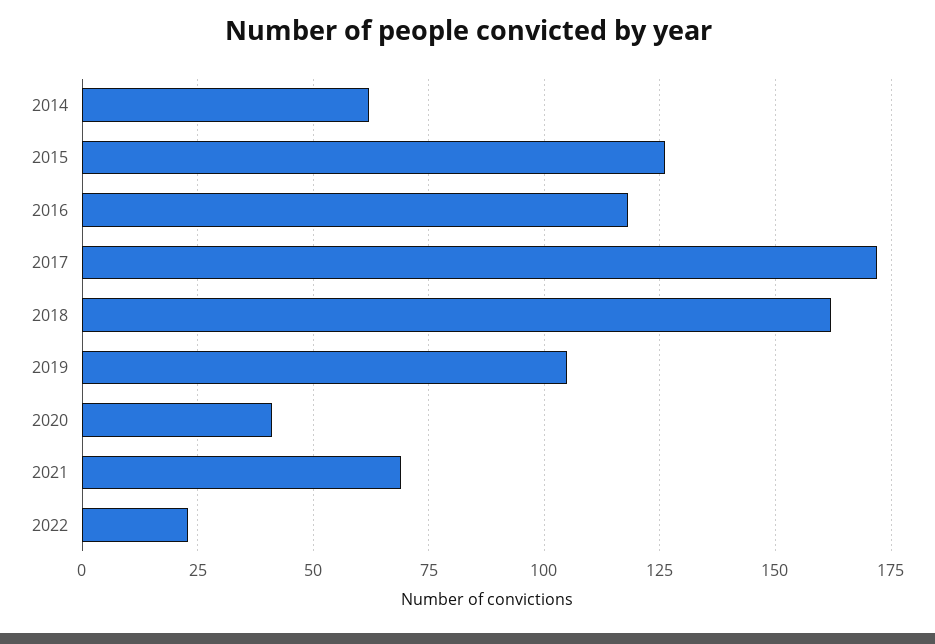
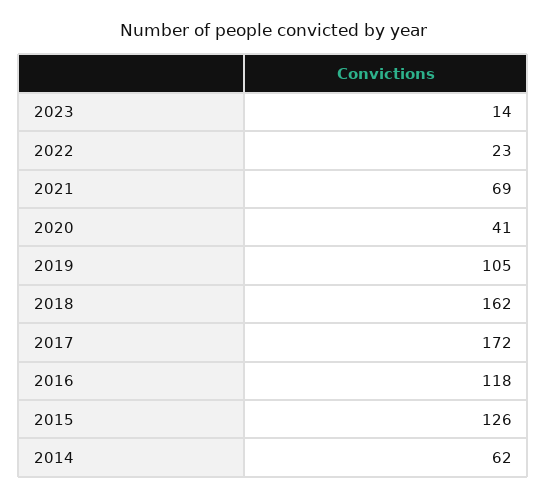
2023: none -> 14

